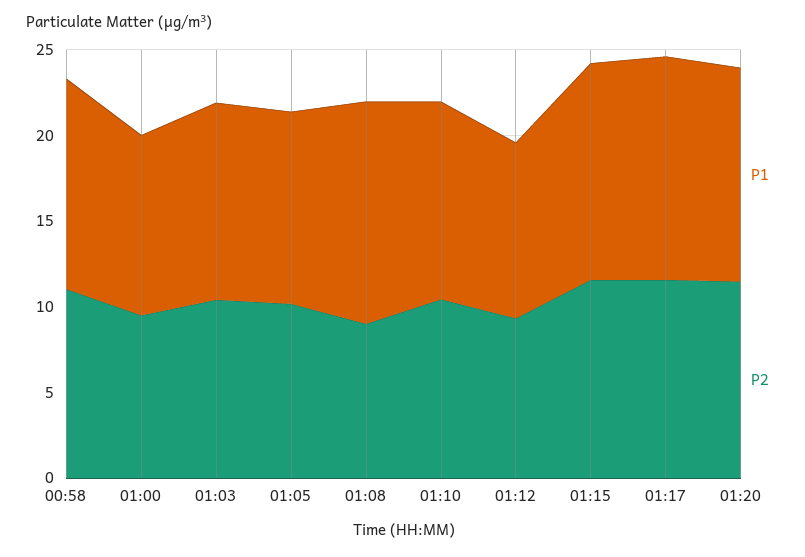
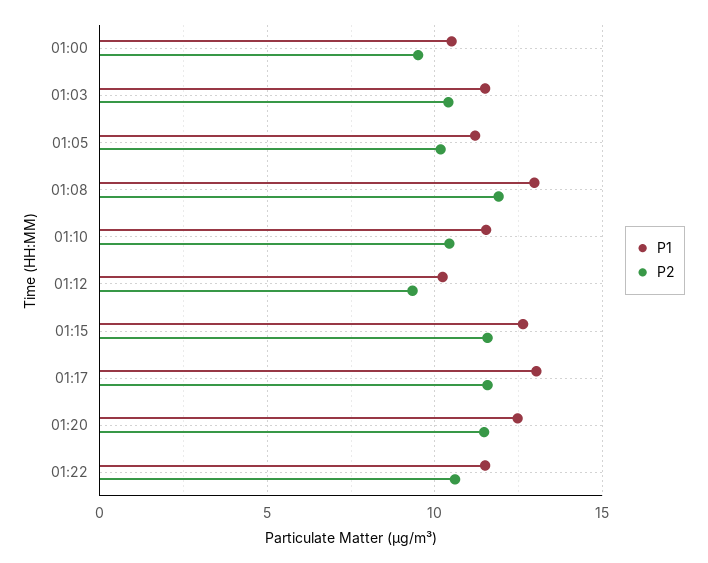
P1, 00:58: 12 -> none
P2, 00:58: 11 -> none
P2, 01:08: 9 -> 12
P1, 01:22: none -> 11.5
P2, 01:22: none -> 10.5

